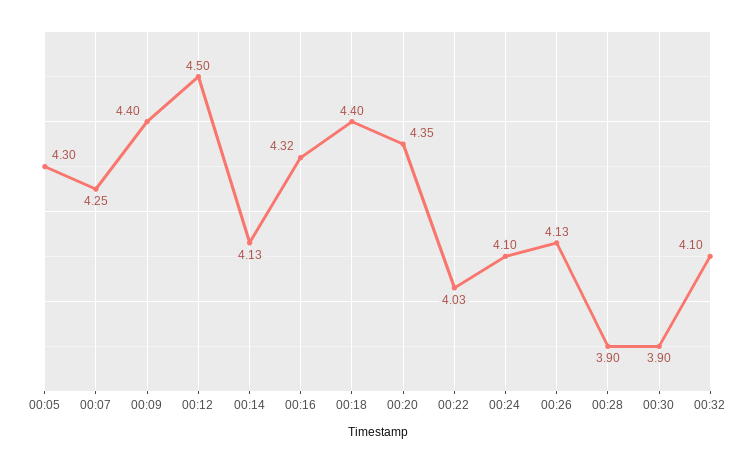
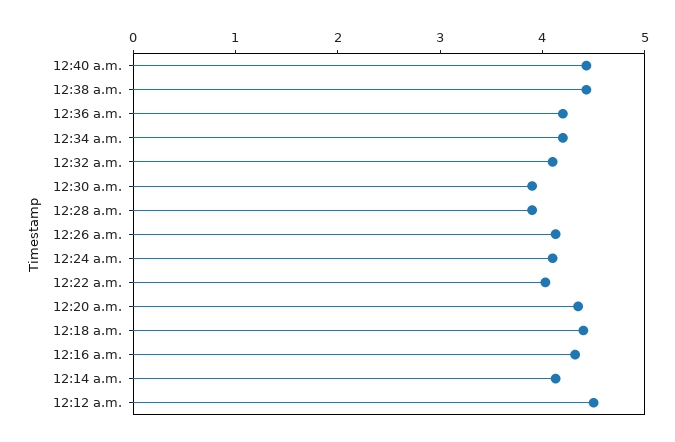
00:05: 4.3 -> none
00:07: 4.25 -> none
00:09: 4.4 -> none
12:40 a.m.: none -> 4.4
12:38 a.m.: none -> 4.4
12:36 a.m.: none -> 4.2
12:34 a.m.: none -> 4.2

